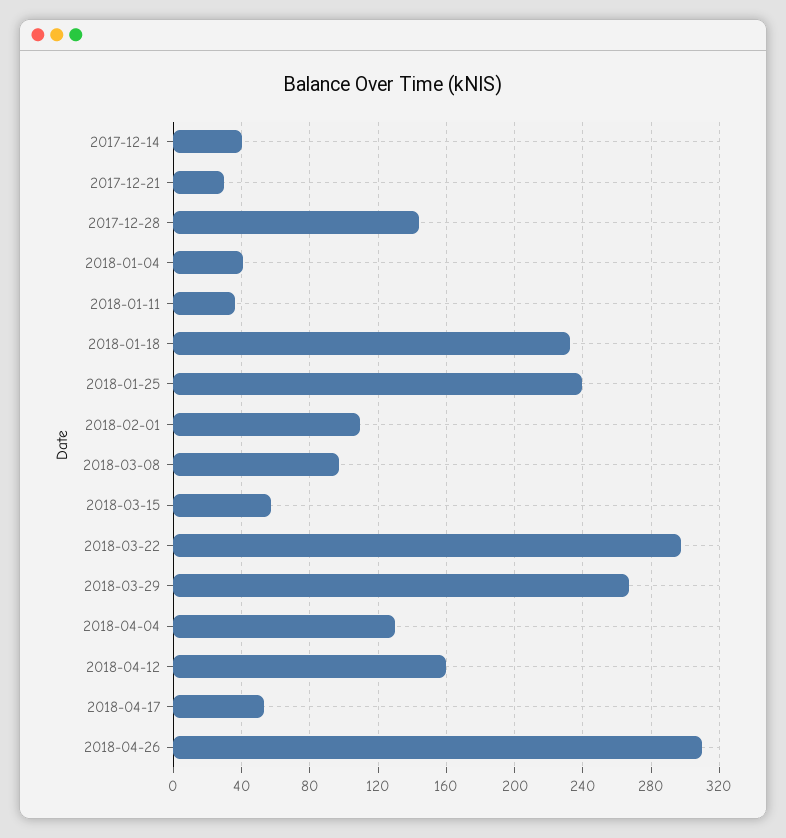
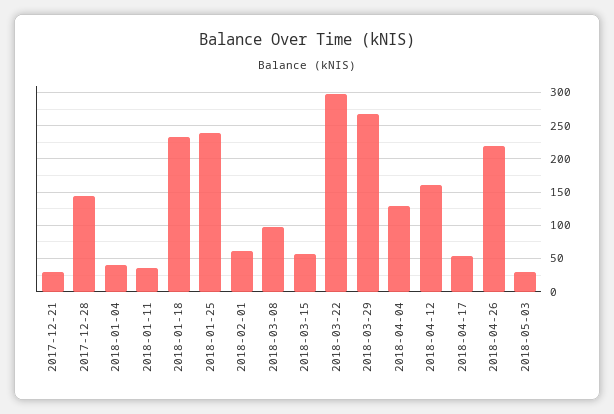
2017-12-14: 40 -> none
2018-02-01: 110 -> 60
2018-04-26: 310 -> 220
2018-05-03: none -> 30

